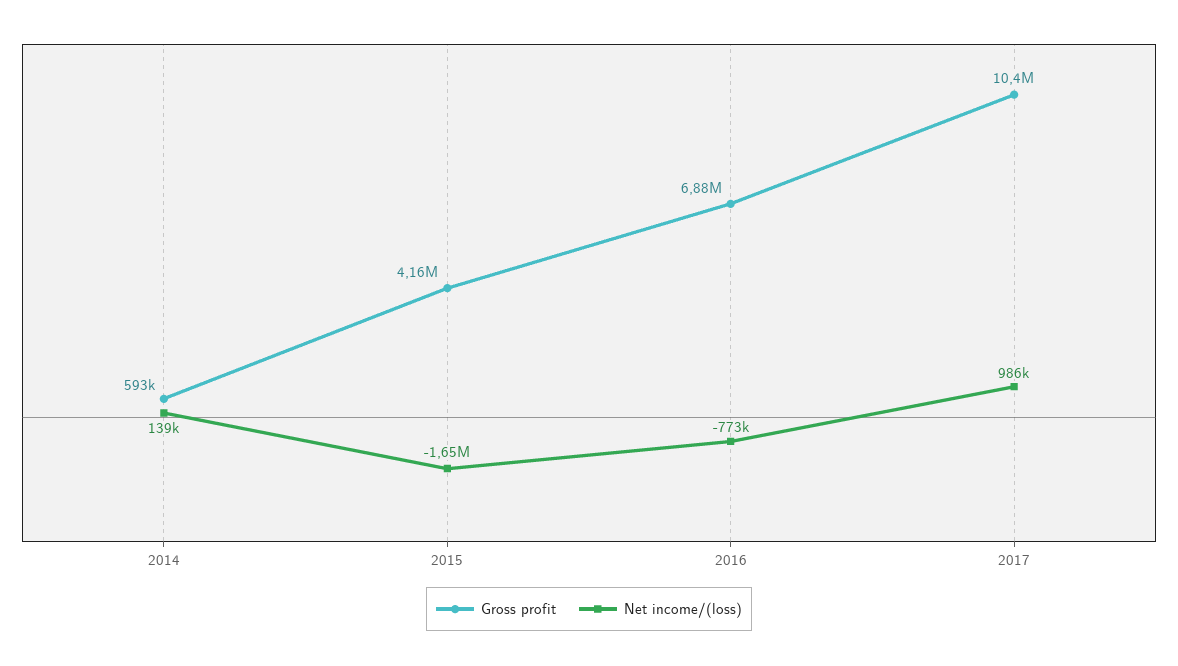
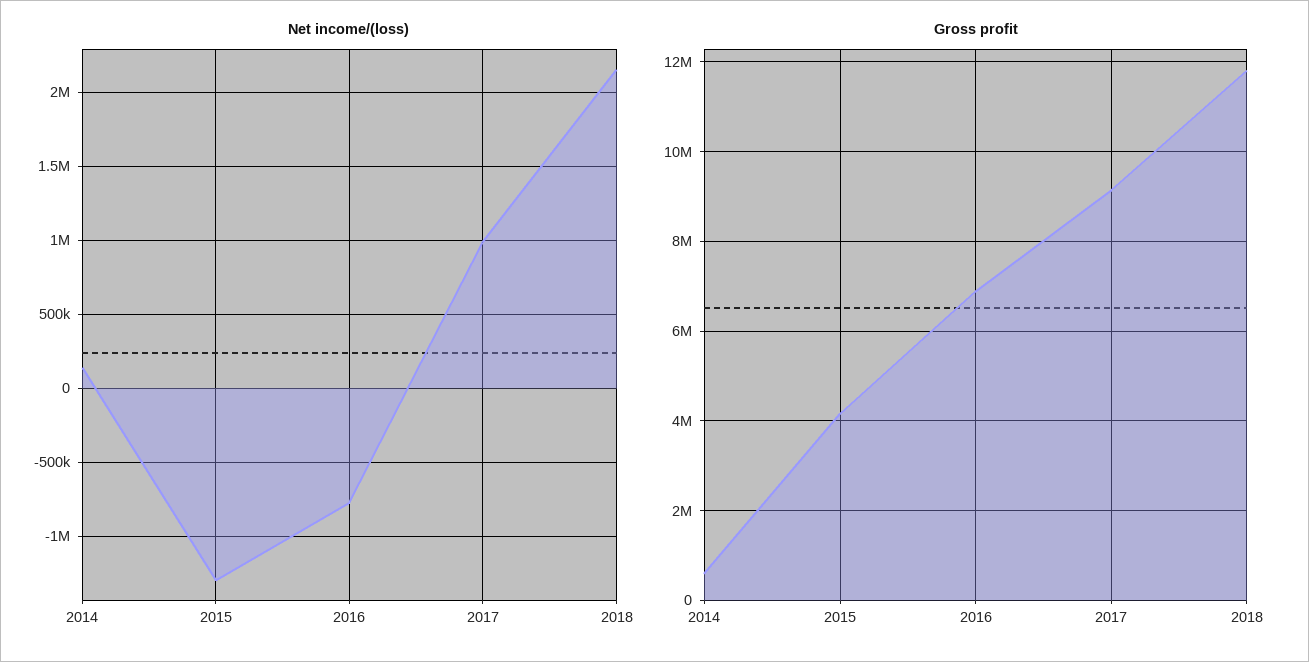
Net income/(loss), 2015: -1650000 -> -1300000
Gross profit, 2017: 10400000 -> 9200000
Net income/(loss), 2018: none -> 2150000
Gross profit, 2018: none -> 11800000

